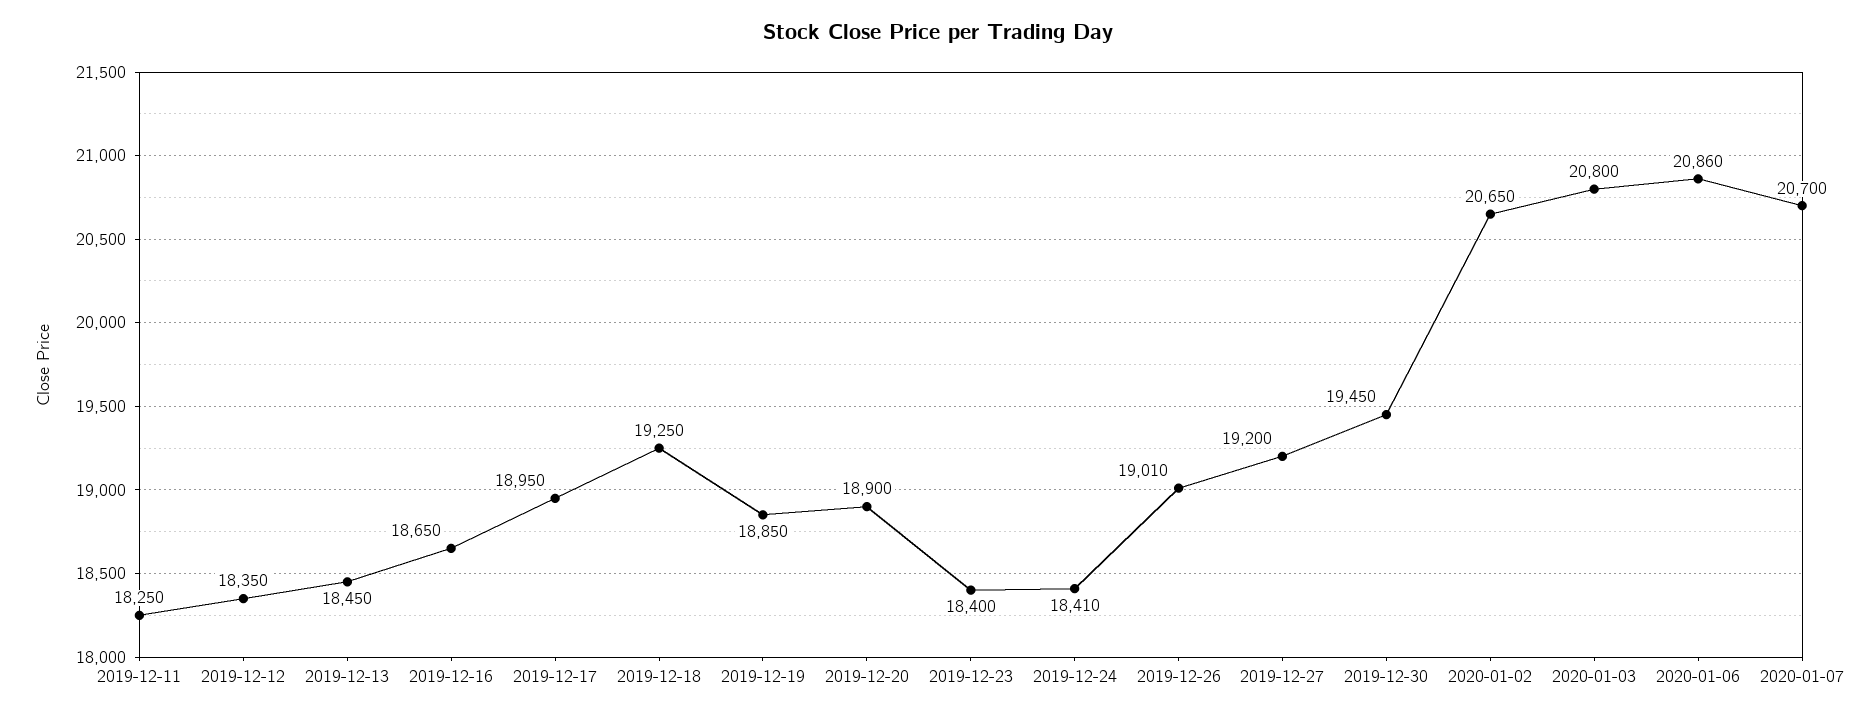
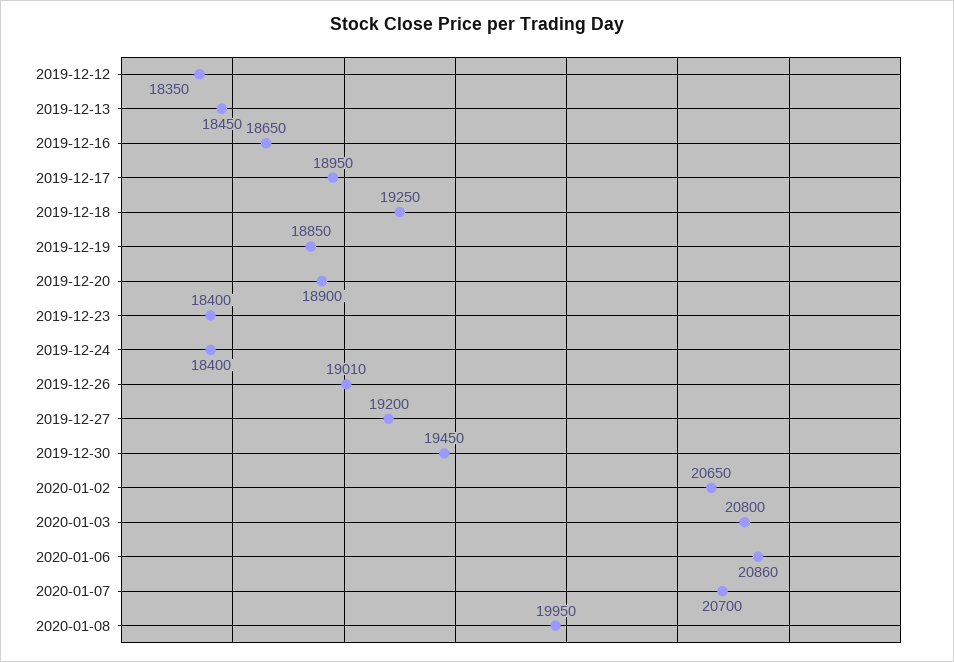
2019-12-11: 18250 -> none
2019-12-24: 18410 -> 18400
2020-01-08: none -> 19950

